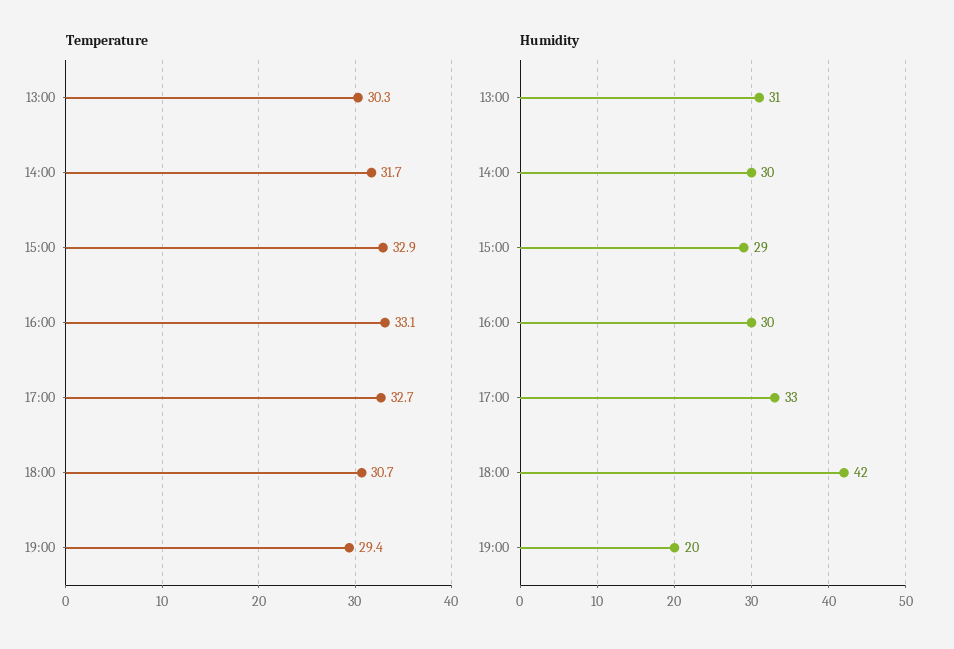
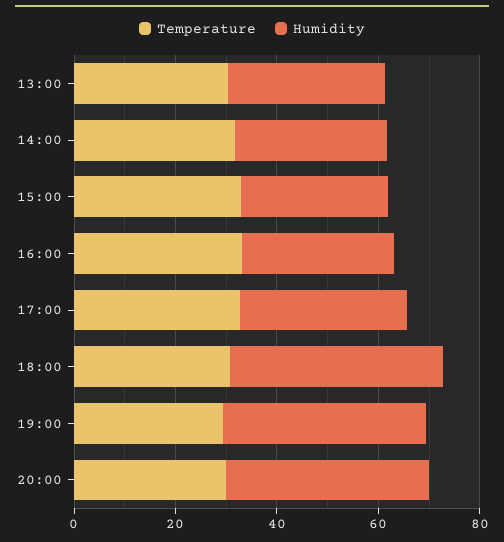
Humidity, 19:00: 20 -> 40
Temperature, 20:00: none -> 30
Humidity, 20:00: none -> 40

